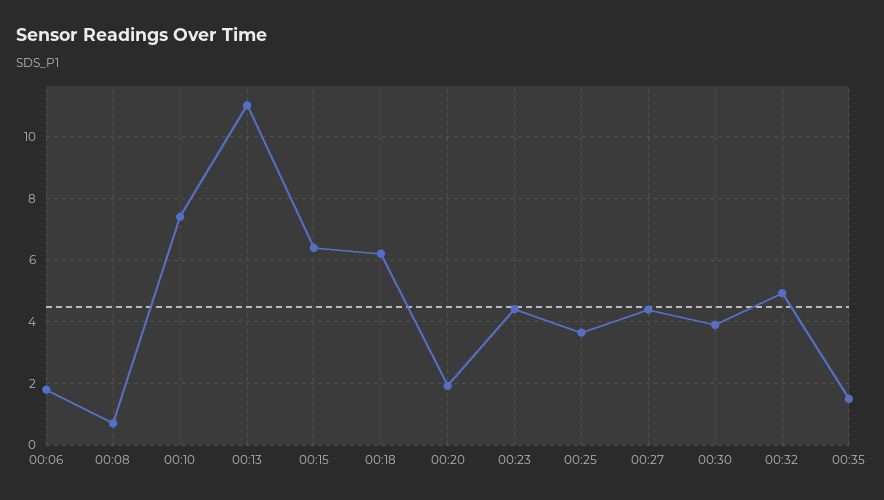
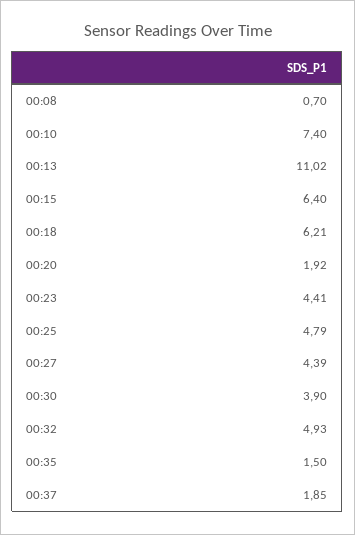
00:06: 1.8 -> none
00:25: 3.6 -> 4.79
00:37: none -> 1.85

